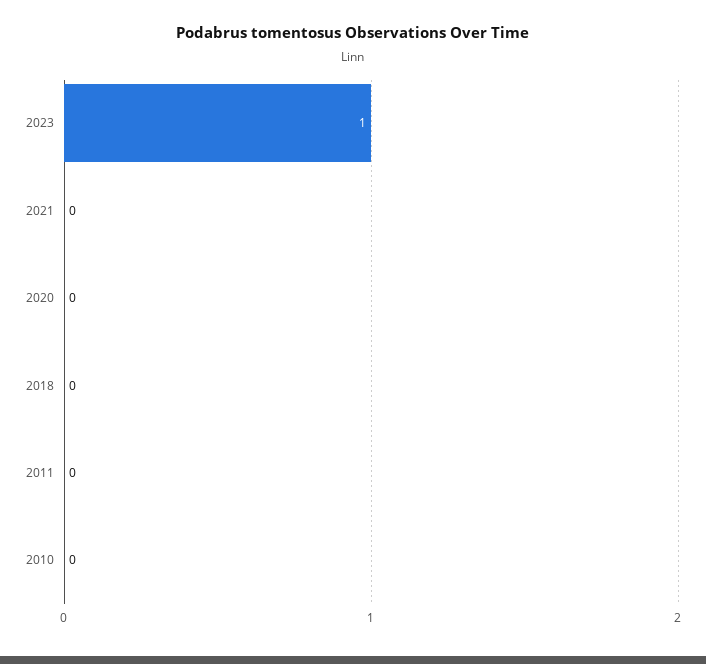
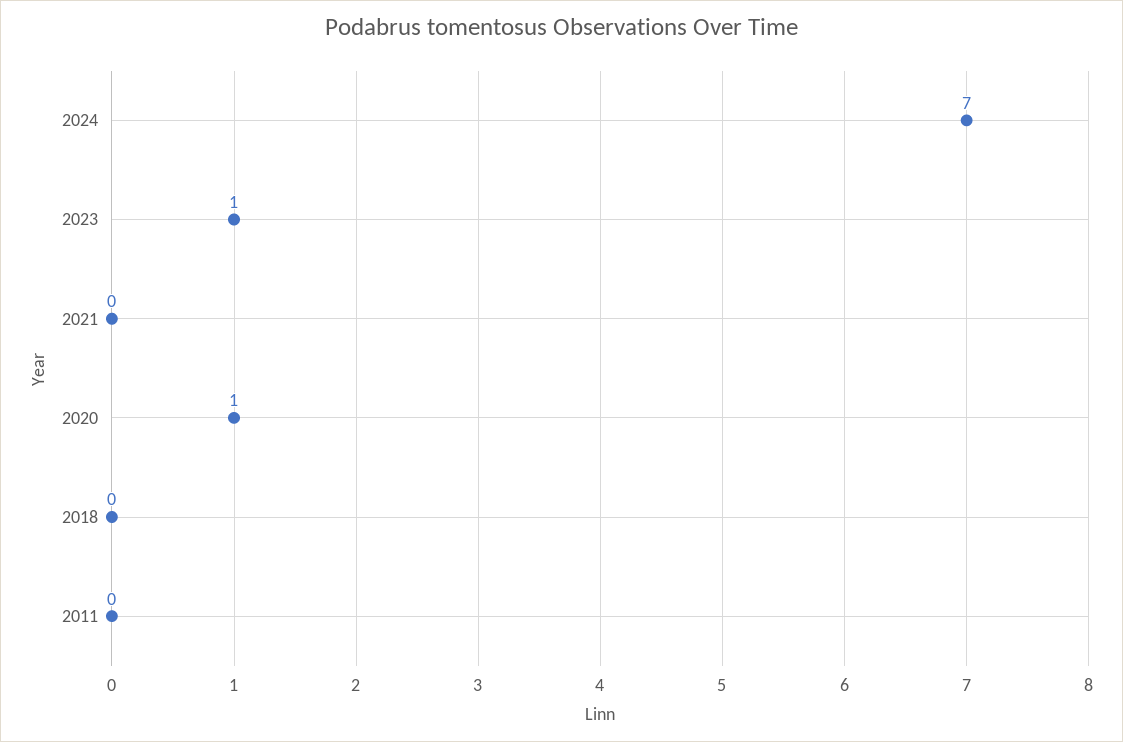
2020: 0 -> 1
2010: 0 -> none
2024: none -> 7

